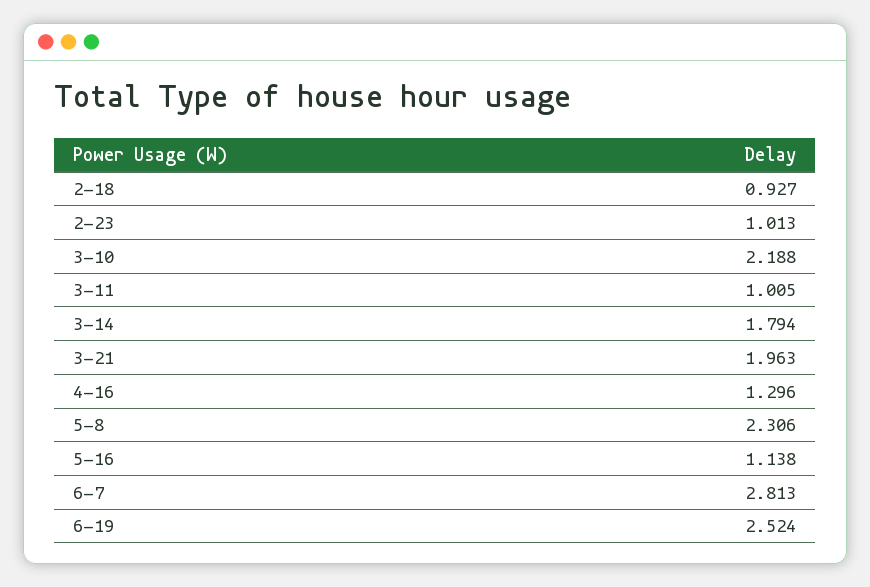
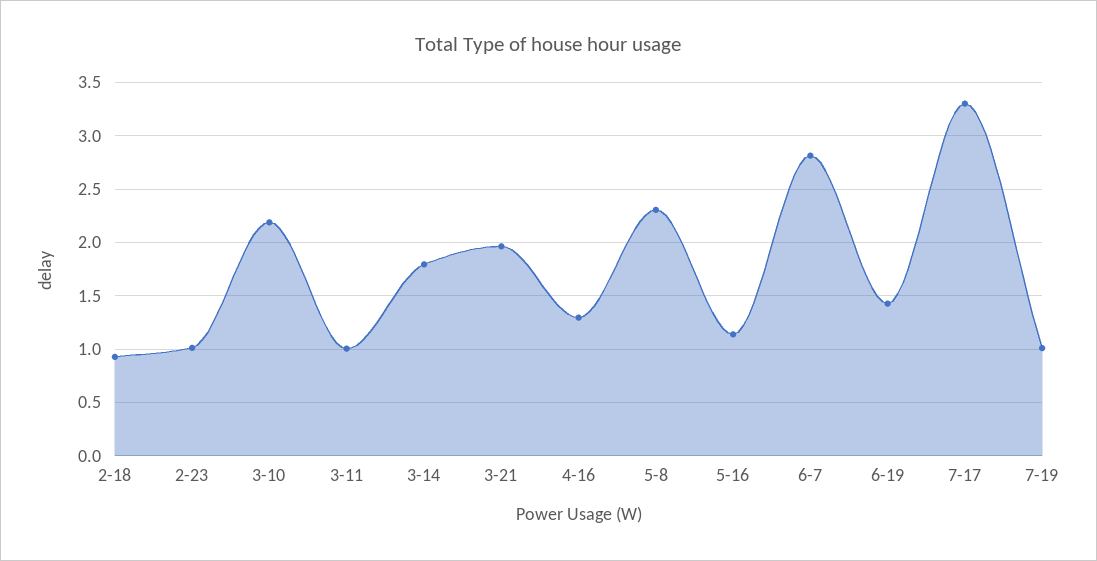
6-19: 2.524 -> 1.4
7-17: none -> 3.3
7-19: none -> 1

